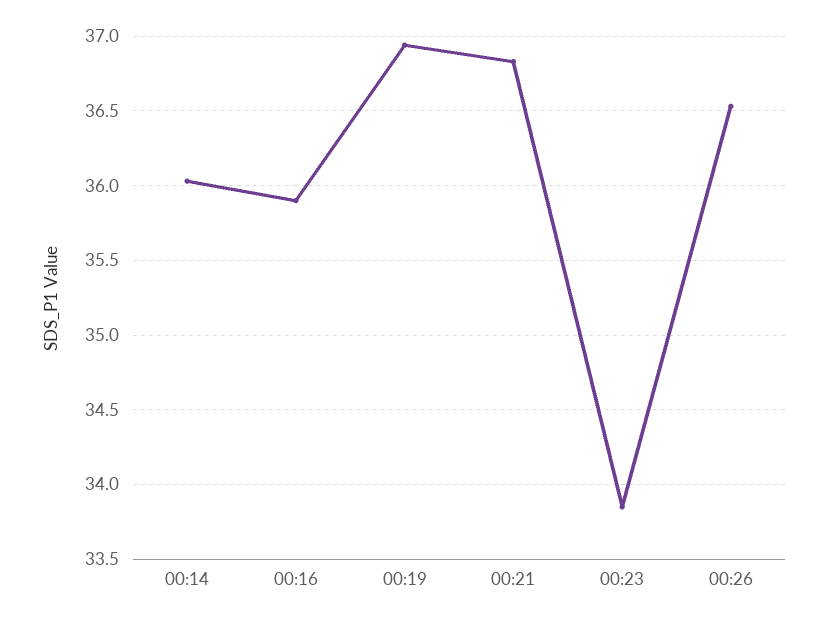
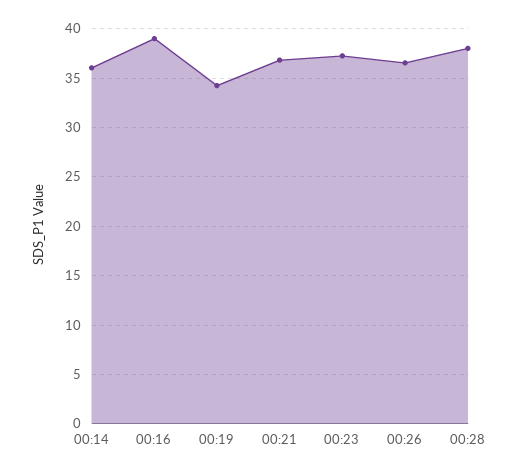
00:16: 35.9 -> 39
00:19: 36.95 -> 34
00:23: 33.85 -> 37
00:28: none -> 38

